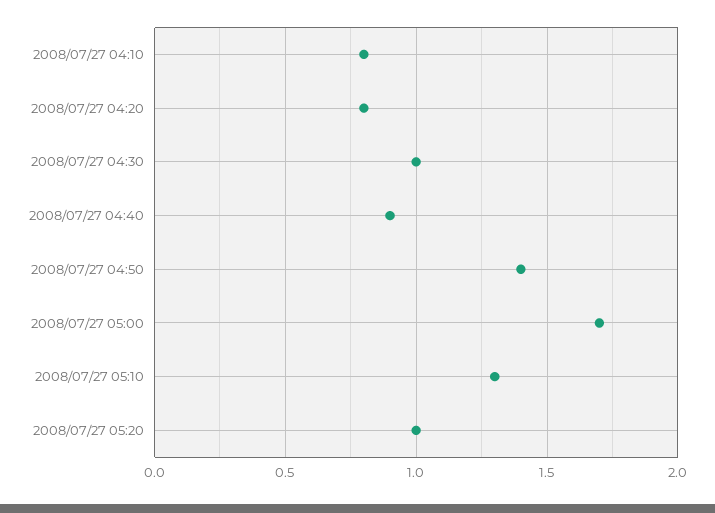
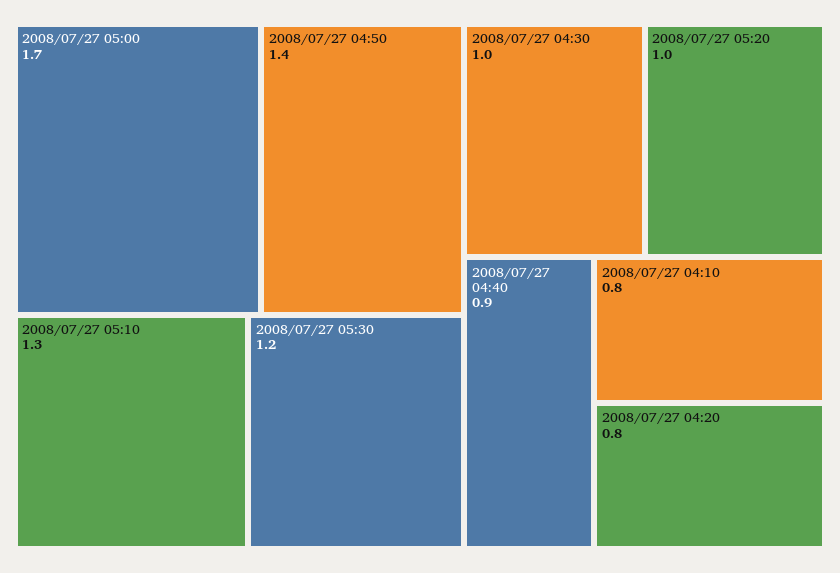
2008/07/27 05:30: none -> 1.2

